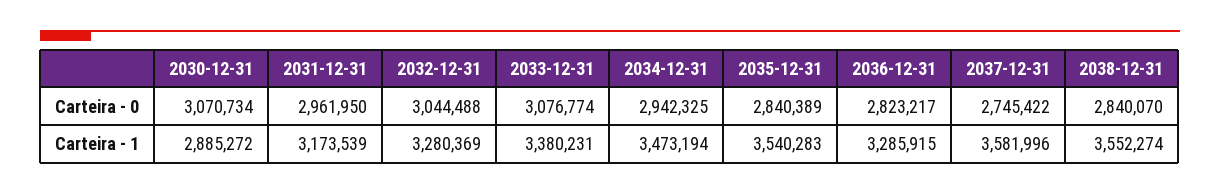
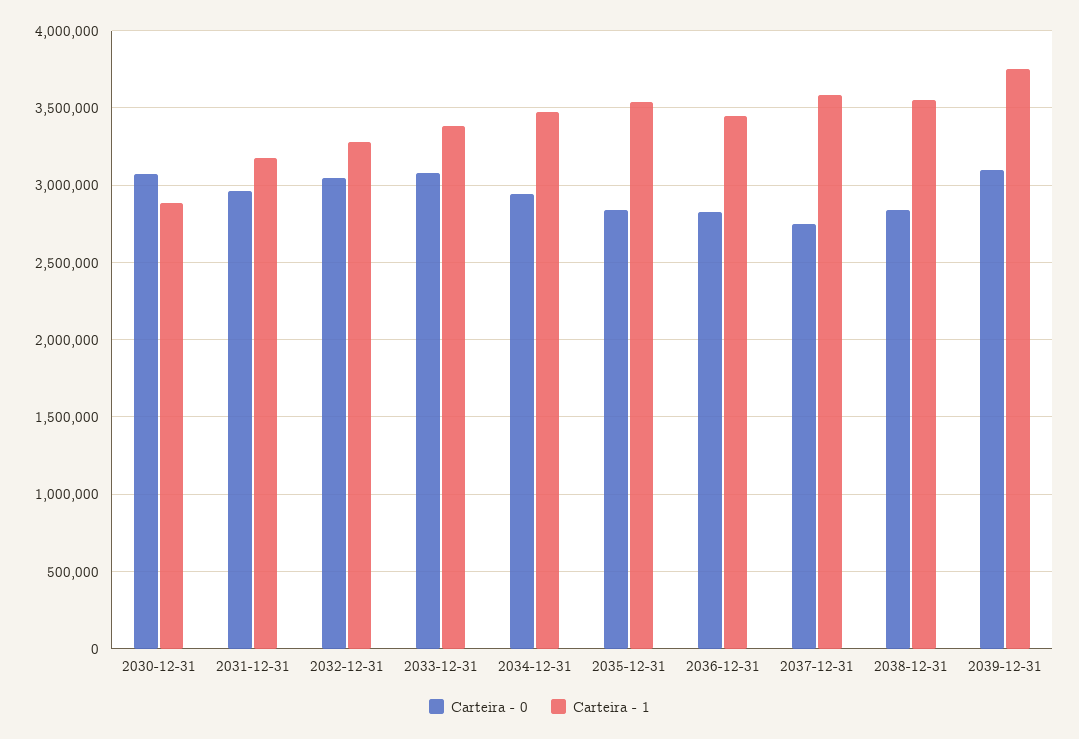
Carteira - 1, 2036-12-31: 3285915 -> 3450000
Carteira - 0, 2039-12-31: none -> 3100000
Carteira - 1, 2039-12-31: none -> 3750000

